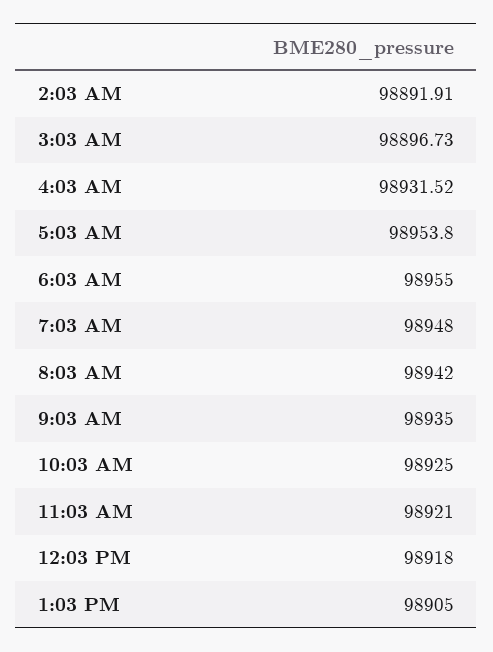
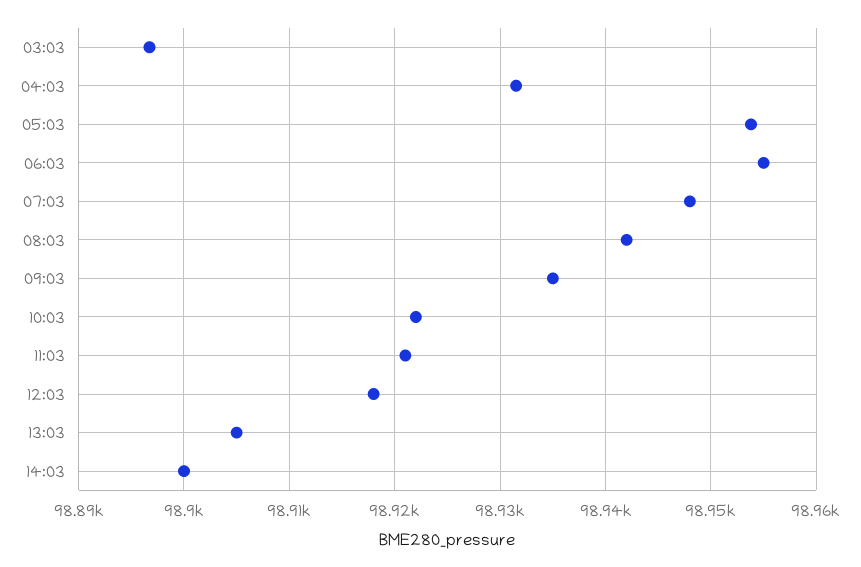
2:03 AM: 98891.91 -> none
10:03 AM: 98925 -> 98922
14:03: none -> 98900

